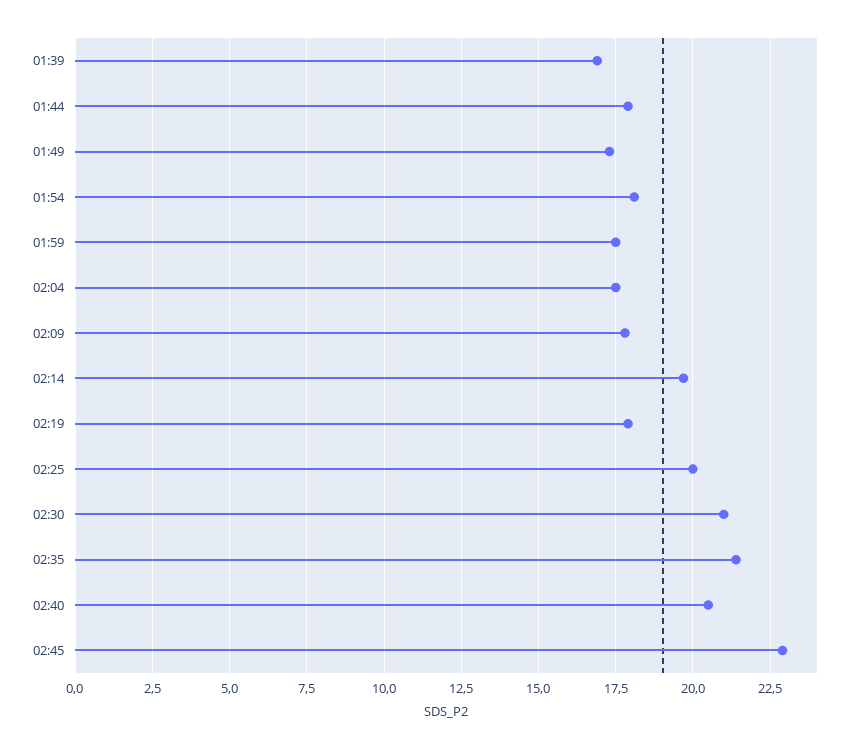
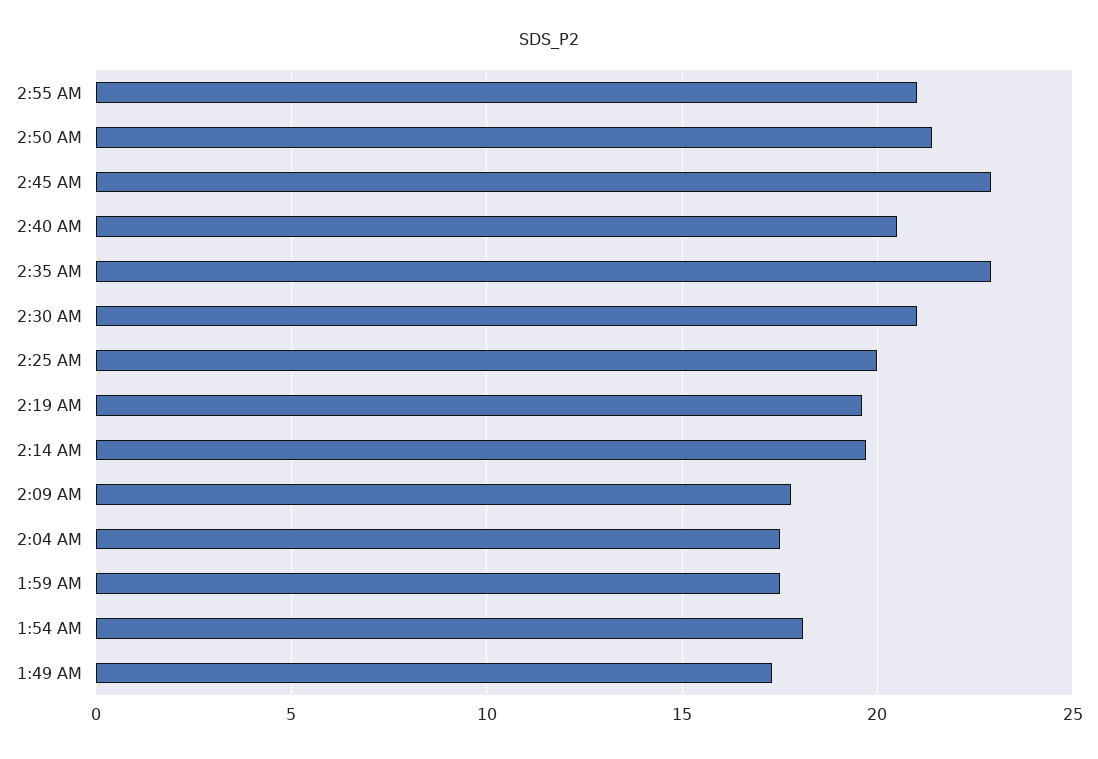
01:39: 17 -> none
01:44: 18 -> none
02:19: 18 -> 19.5
02:35: 21.5 -> 23
2:55 AM: none -> 21
2:50 AM: none -> 21.5

